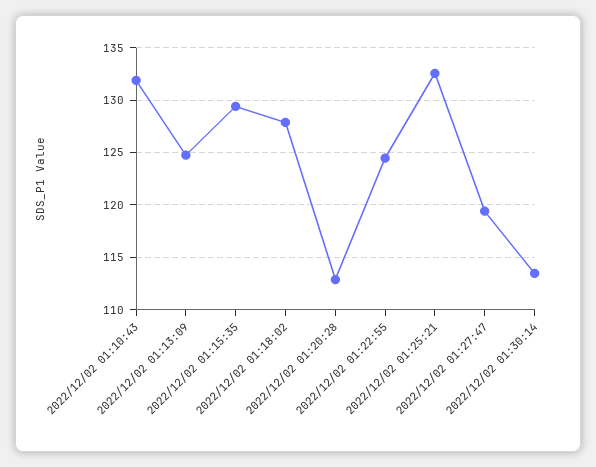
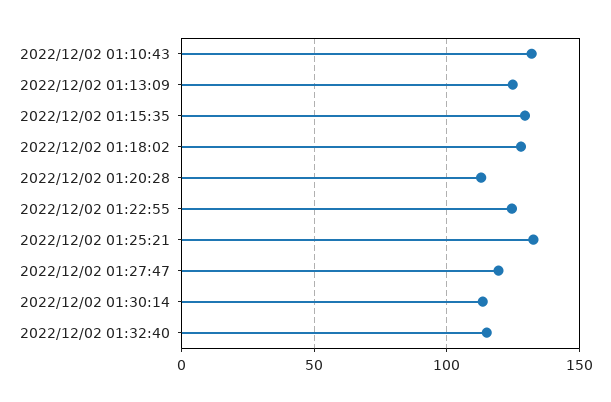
2022/12/02 01:32:40: none -> 115

